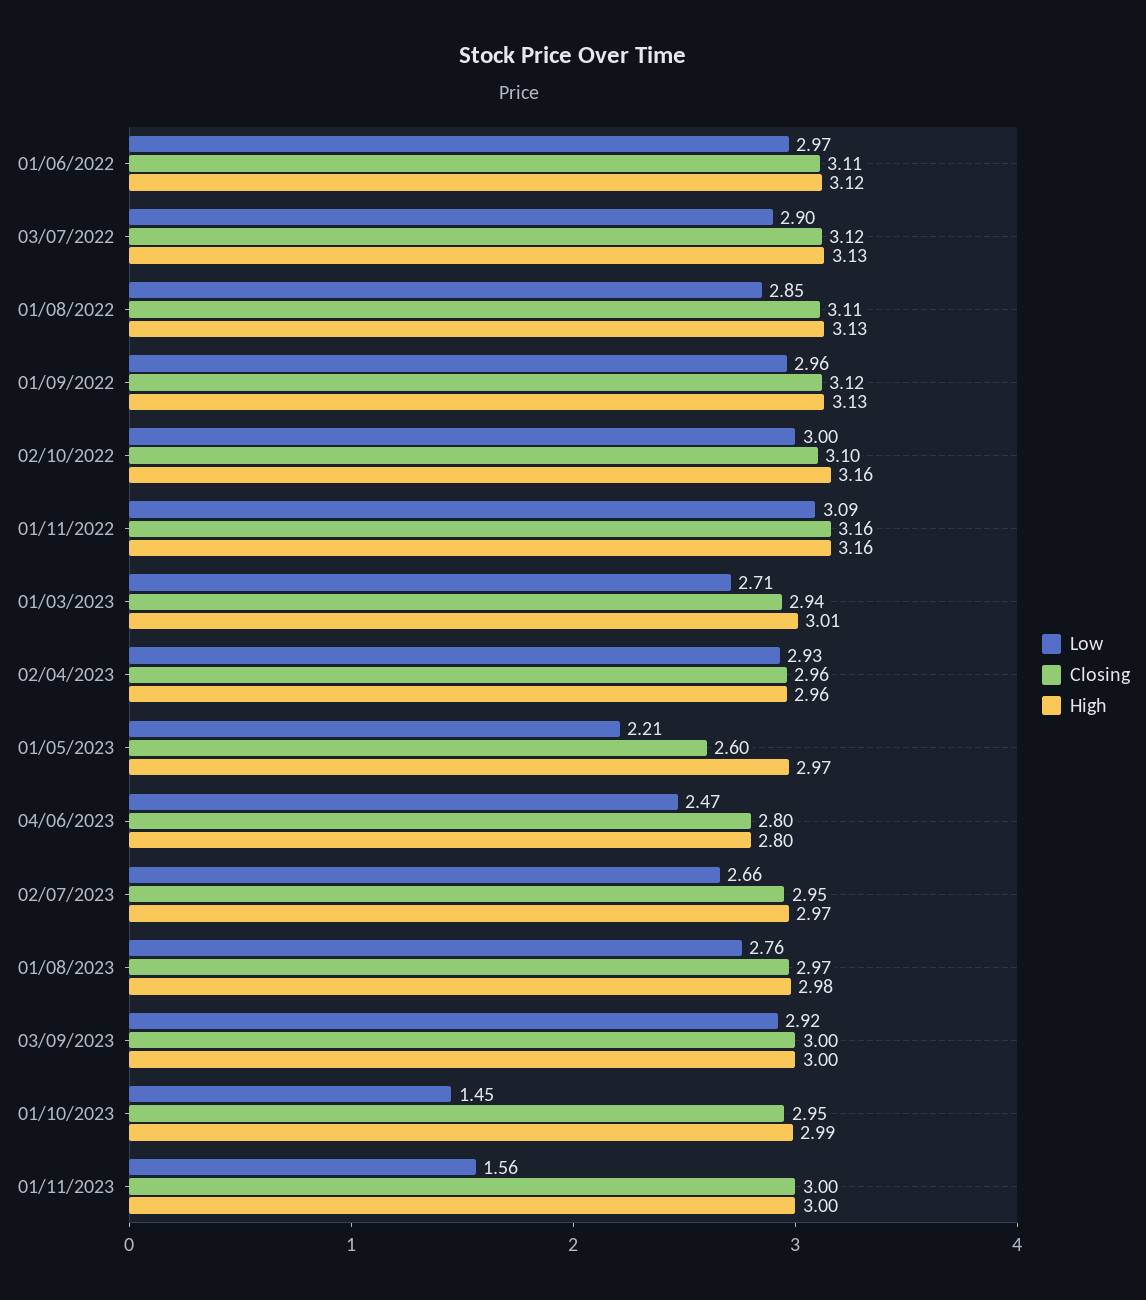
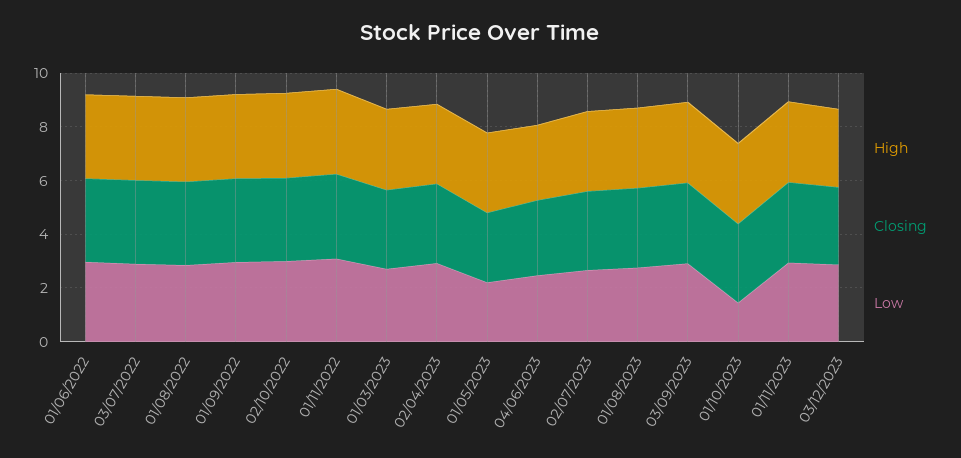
Low, 01/11/2023: 1.56 -> 3
High, 03/12/2023: none -> 3
Closing, 03/12/2023: none -> 3
Low, 03/12/2023: none -> 3

